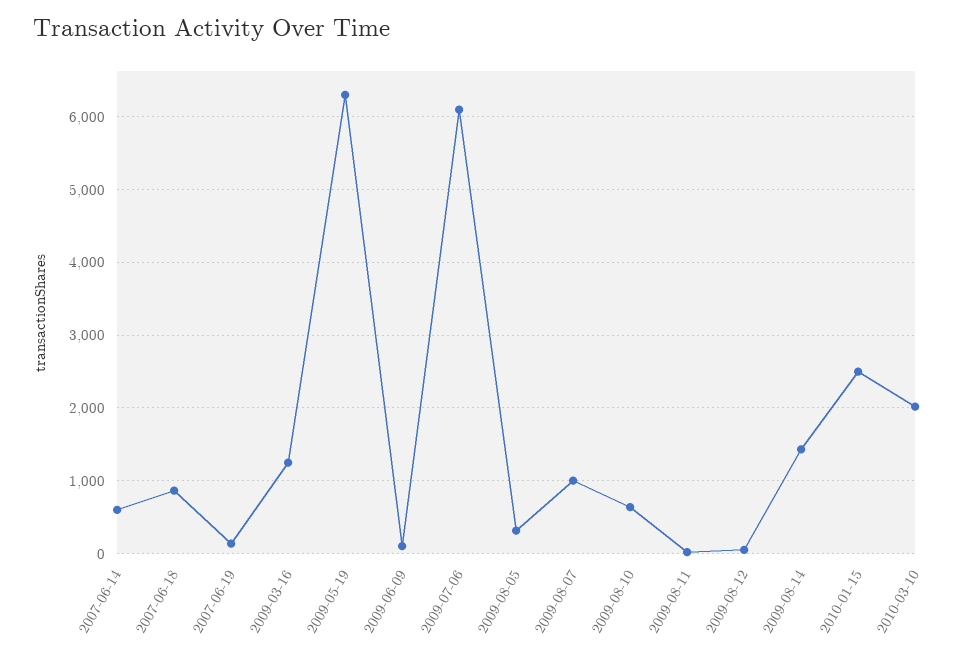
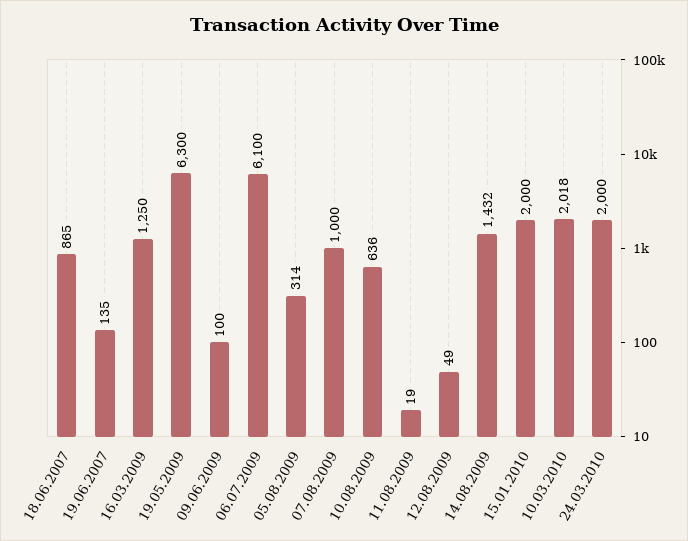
2007-06-14: 600 -> none
2010-01-15: 2500 -> 2000
24.03.2010: none -> 2000

